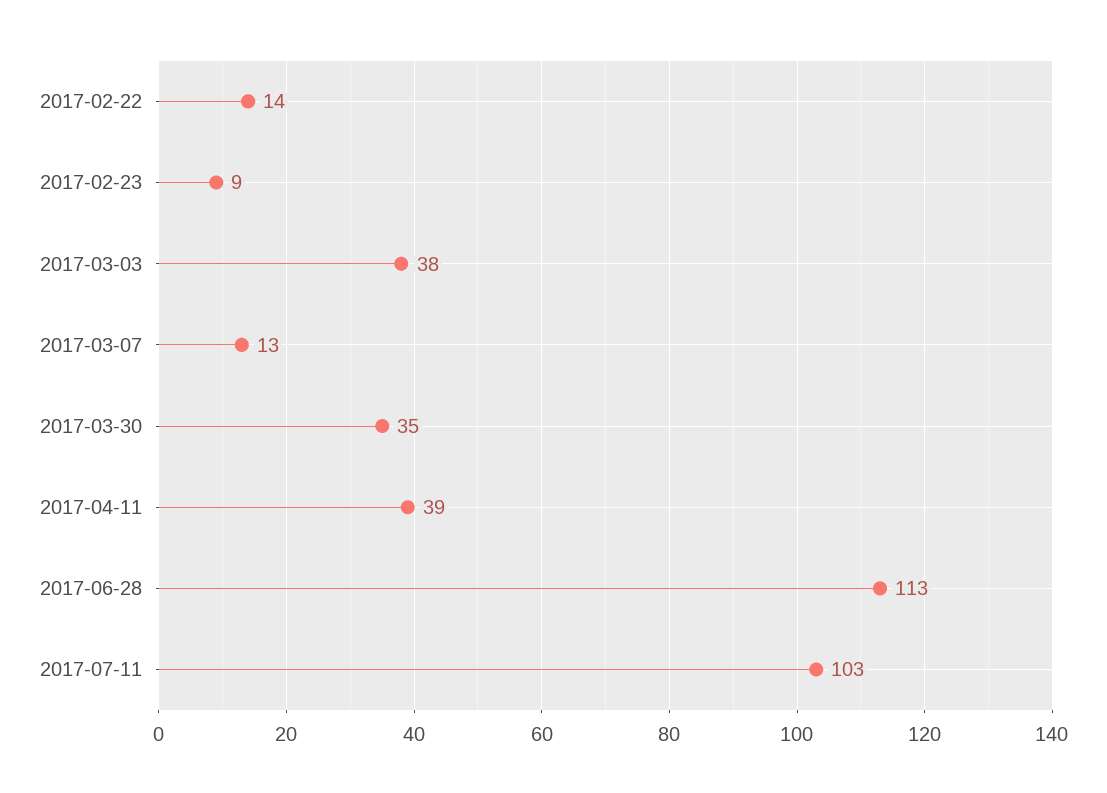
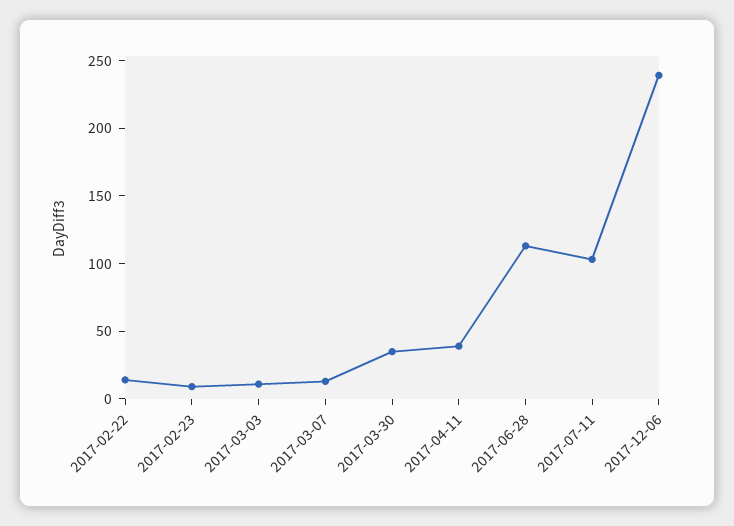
2017-03-03: 38 -> 10
2017-12-06: none -> 240

